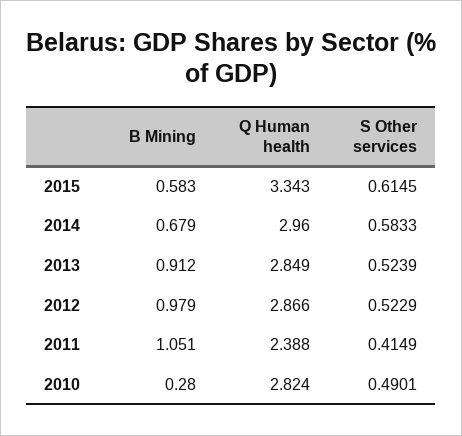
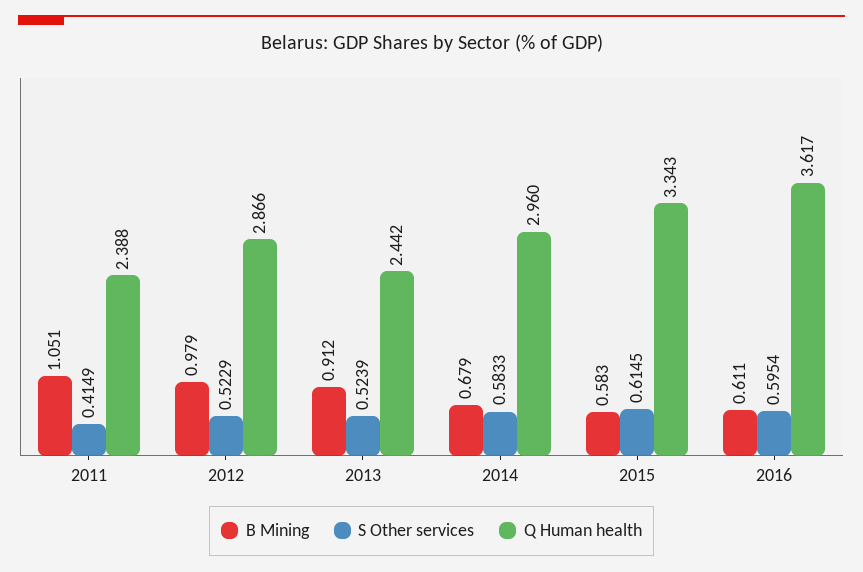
Q Human health, 2013: 2.849 -> 2.442
B Mining, 2010: 0.28 -> none
Q Human health, 2010: 2.824 -> none
S Other services, 2010: 0.4901 -> none
B Mining, 2016: none -> 0.611
S Other services, 2016: none -> 0.5954
Q Human health, 2016: none -> 3.617

